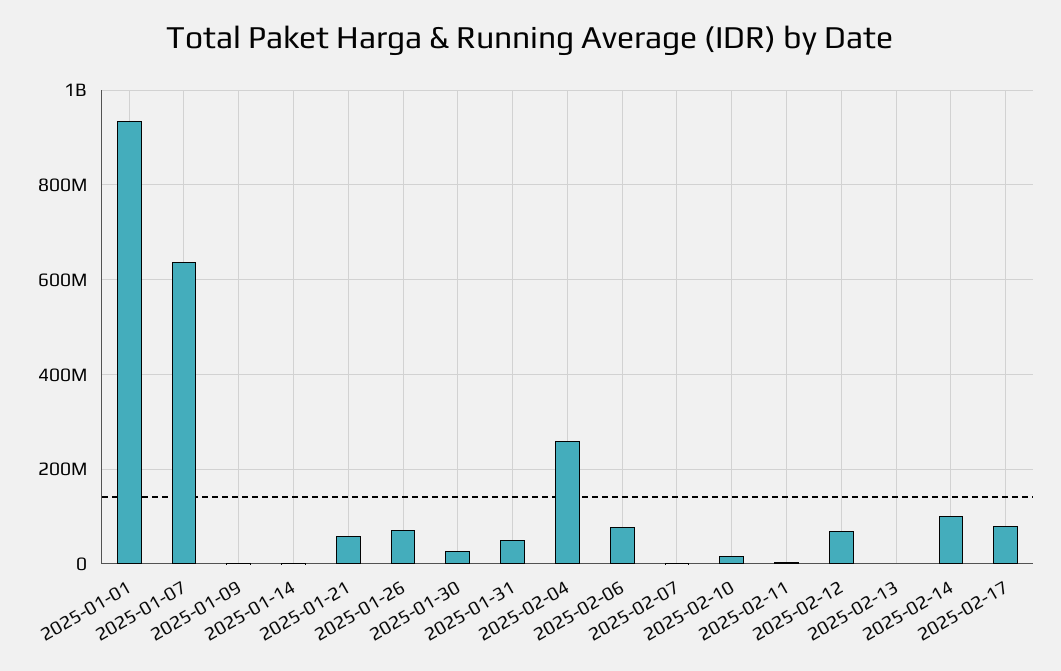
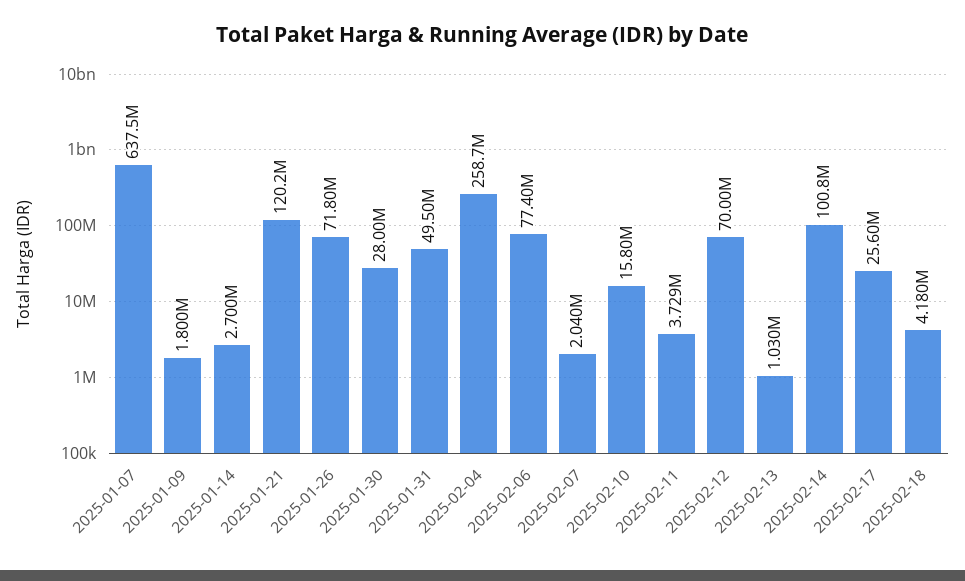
2025-01-01: 940000000 -> none
2025-01-21: 60000000 -> 120200000
2025-02-17: 80000000 -> 25600000
2025-02-18: none -> 4180000

